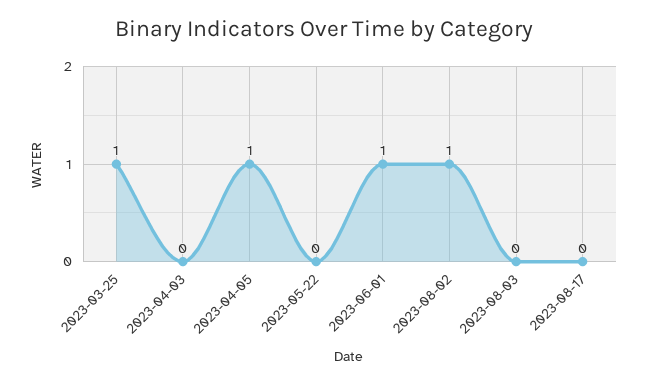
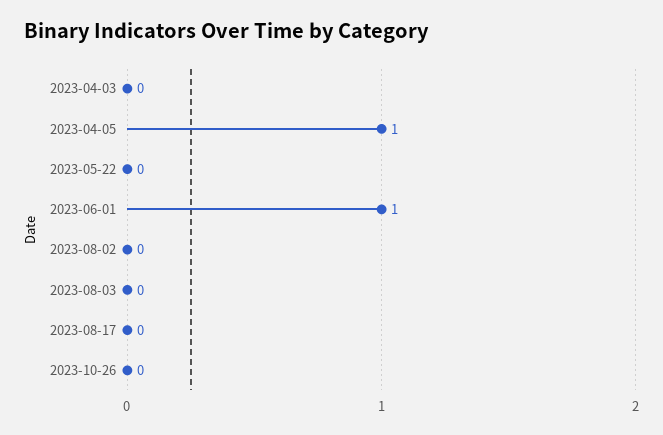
2023-03-25: 1 -> none
2023-08-02: 1 -> 0
2023-10-26: none -> 0

